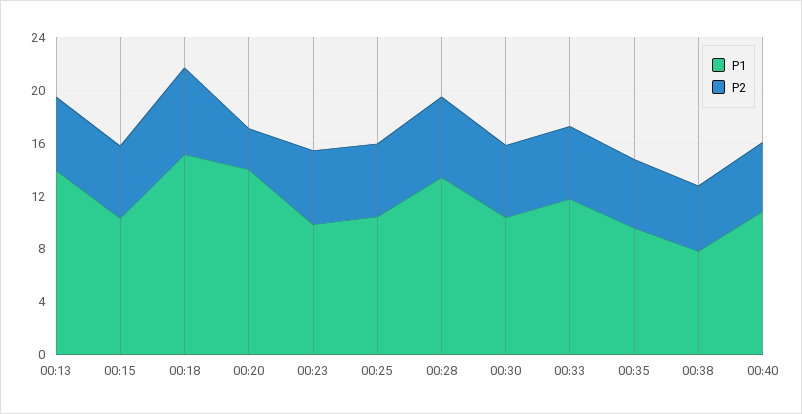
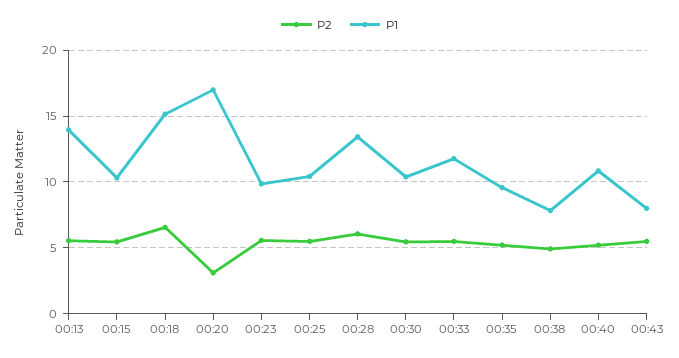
P1, 00:20: 14 -> 17
P2, 00:43: none -> 5.5
P1, 00:43: none -> 8

